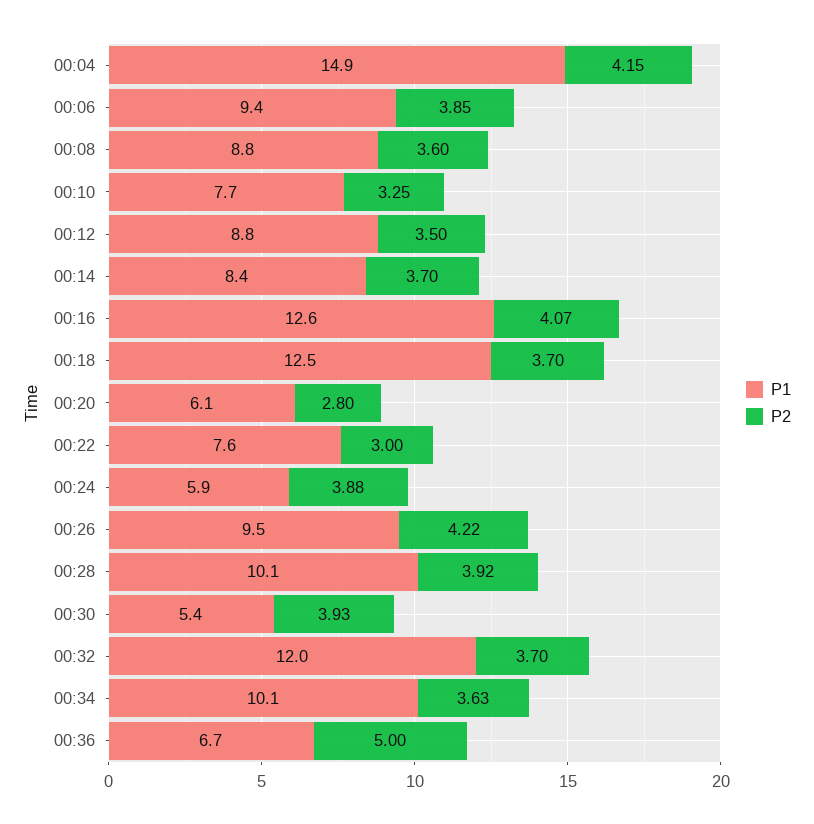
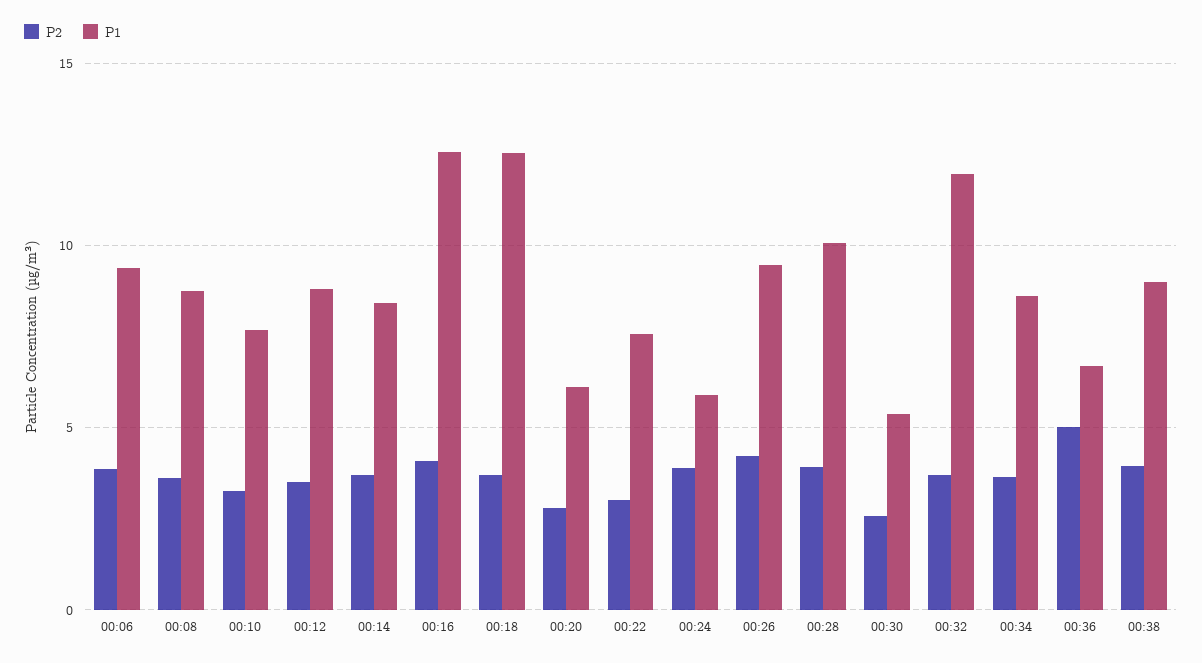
P1, 00:04: 14.9 -> none
P2, 00:04: 4.15 -> none
P2, 00:30: 3.93 -> 2.5
P1, 00:34: 10.1 -> 8.5
P2, 00:38: none -> 4
P1, 00:38: none -> 9

